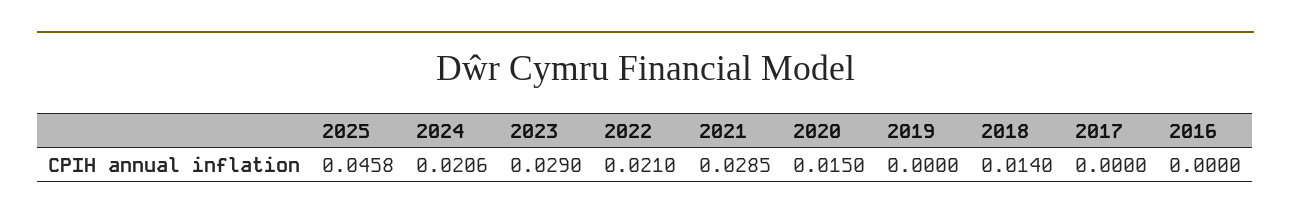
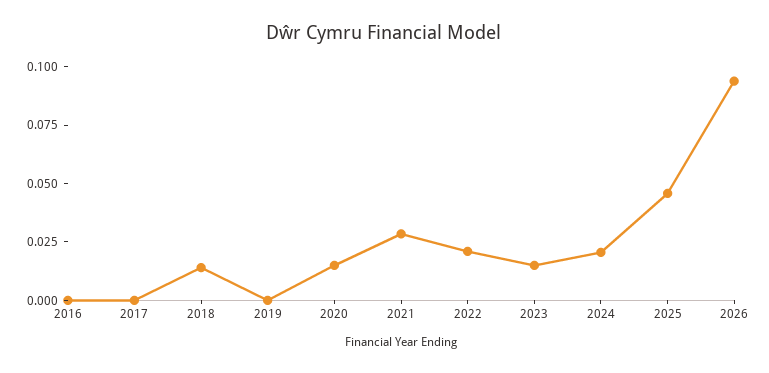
2023: 0.029 -> 0.015
2026: none -> 0.095

